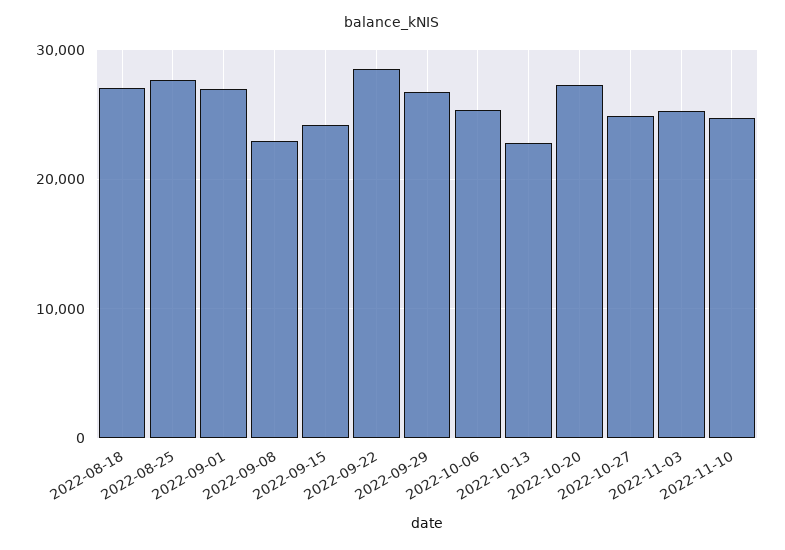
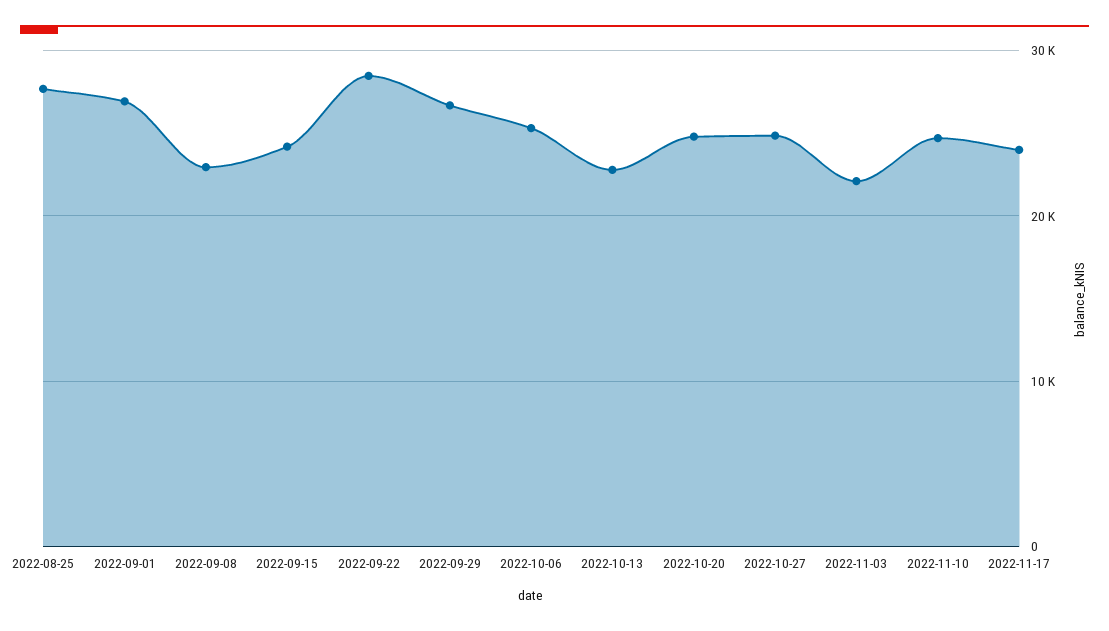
2022-08-18: 27000 -> none
2022-10-20: 27000 -> 25000
2022-11-03: 25000 -> 22000
2022-11-17: none -> 24000

